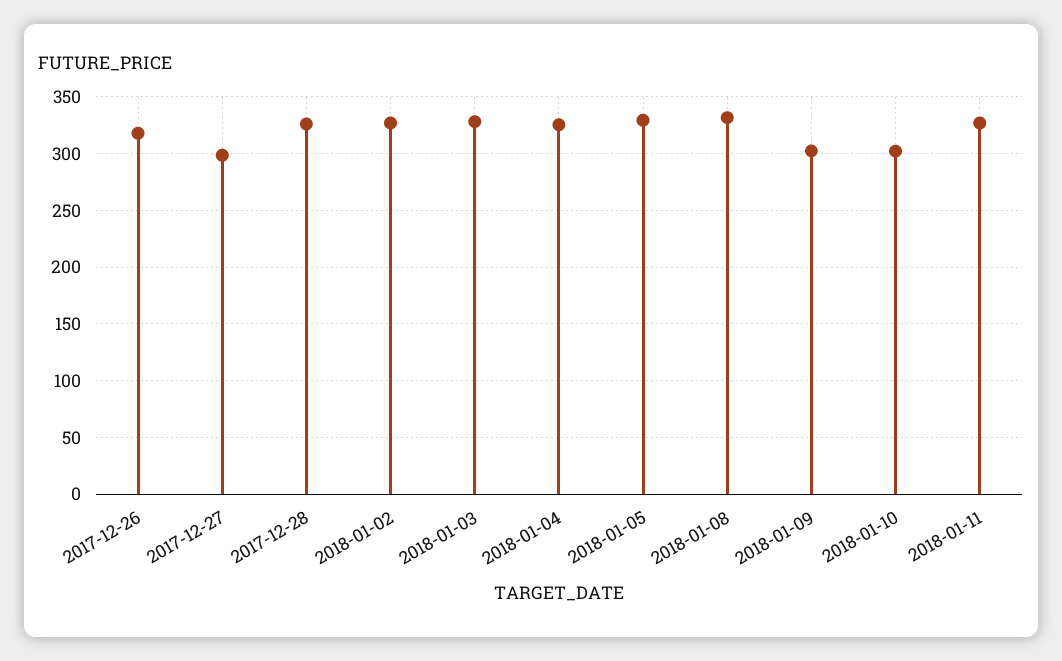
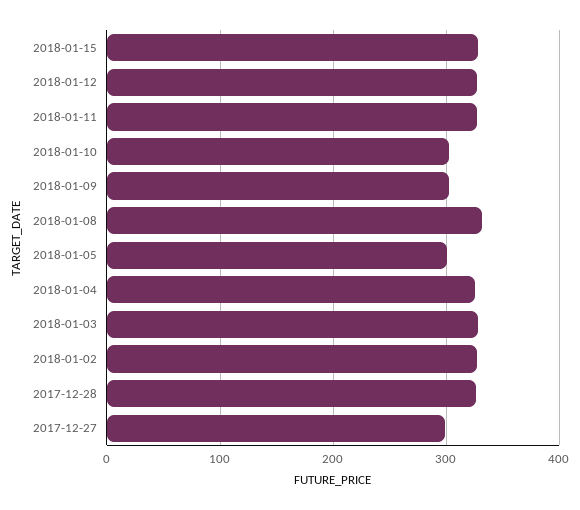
2017-12-26: 320 -> none
2018-01-05: 330 -> 300
2018-01-15: none -> 330
2018-01-12: none -> 330

